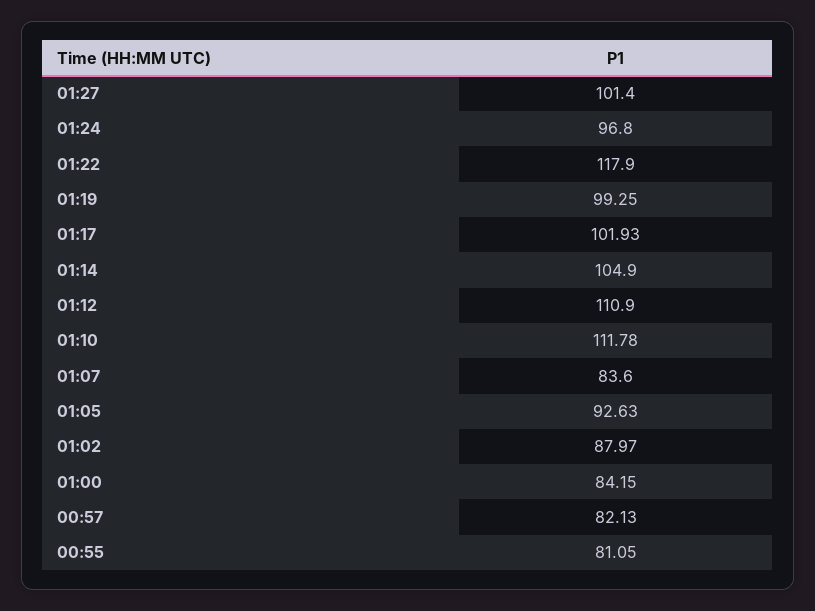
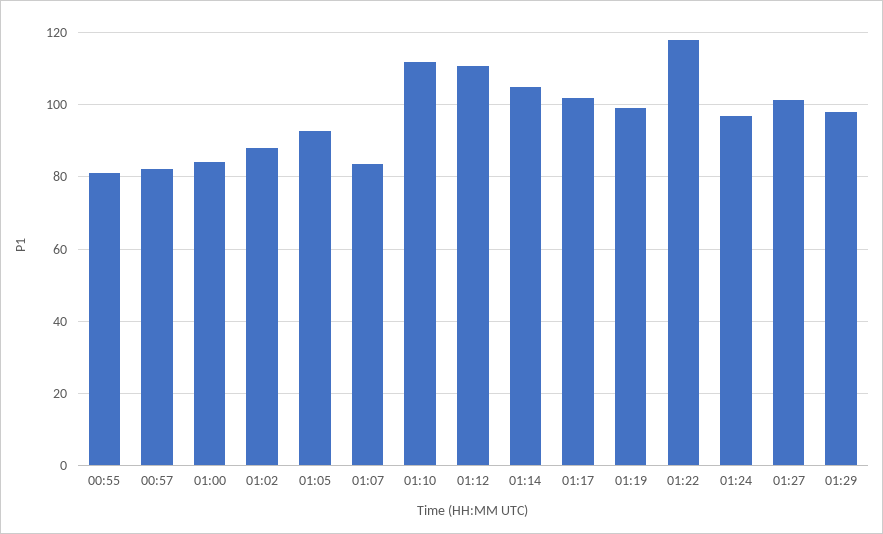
01:29: none -> 98

